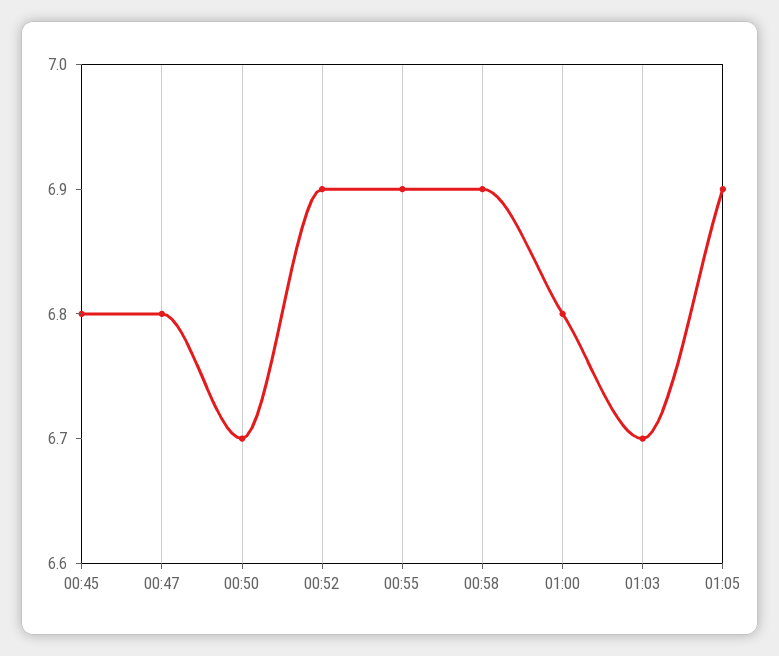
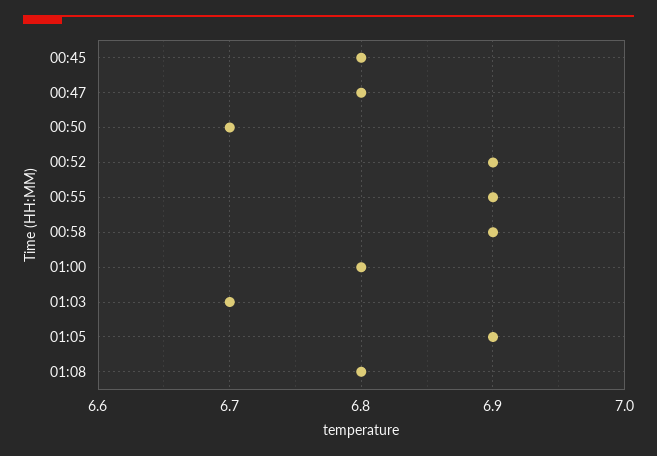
01:08: none -> 6.8

